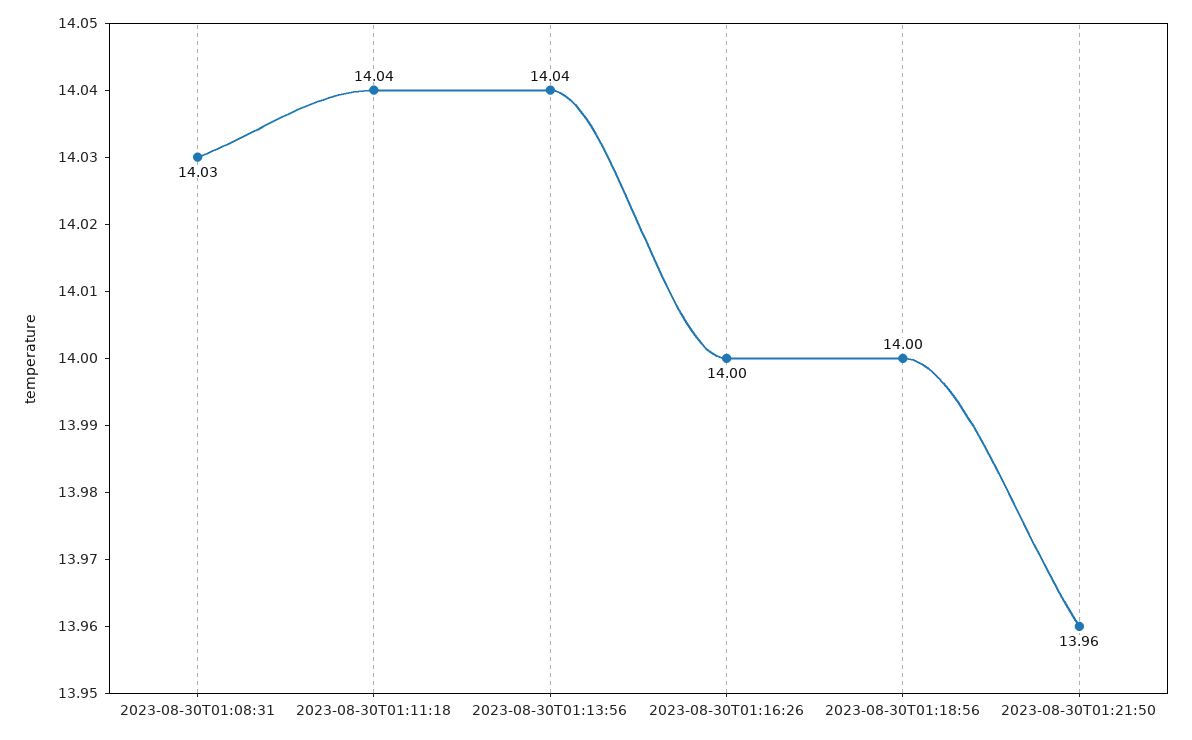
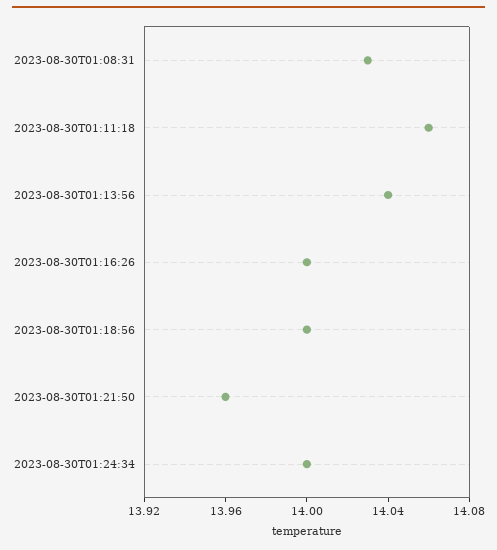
2023-08-30T01:11:18: 14.04 -> 14.06
2023-08-30T01:24:34: none -> 14

